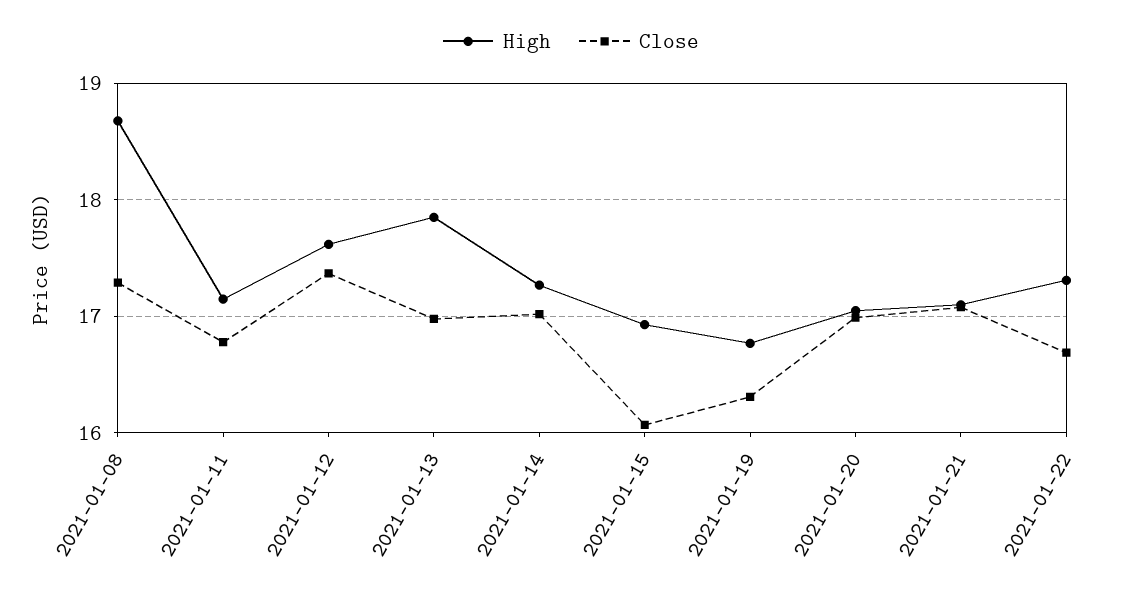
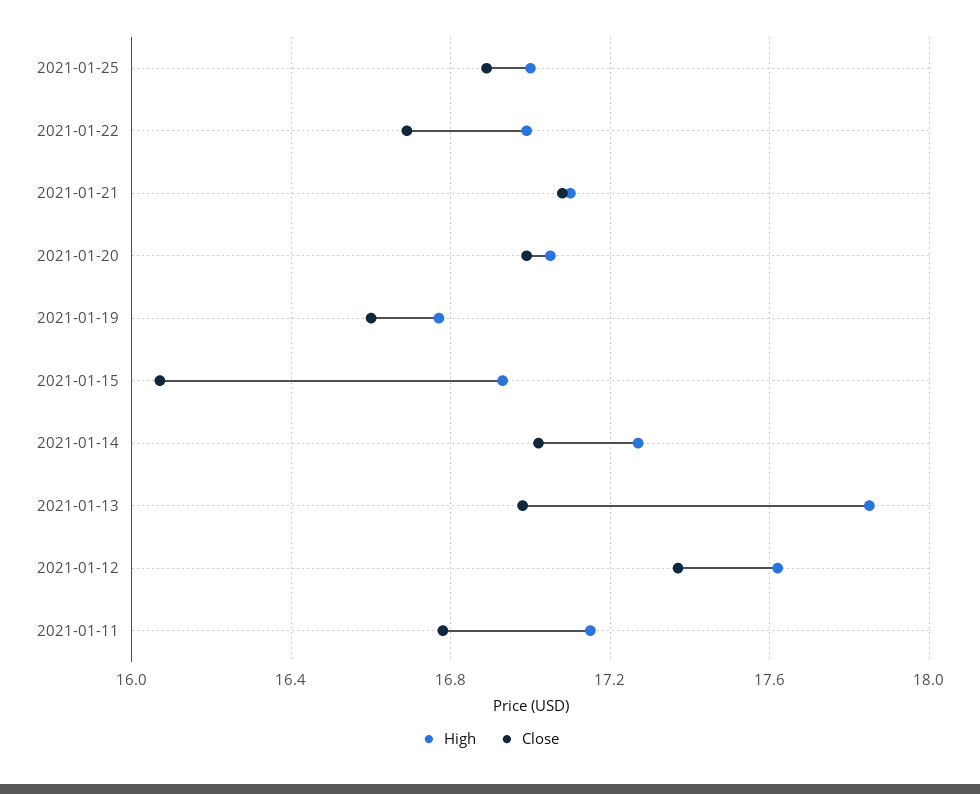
High, 2021-01-08: 18.7 -> none
Close, 2021-01-08: 17.3 -> none
Close, 2021-01-19: 16.3 -> 16.6
High, 2021-01-22: 17.3 -> 17
High, 2021-01-25: none -> 17
Close, 2021-01-25: none -> 16.9

